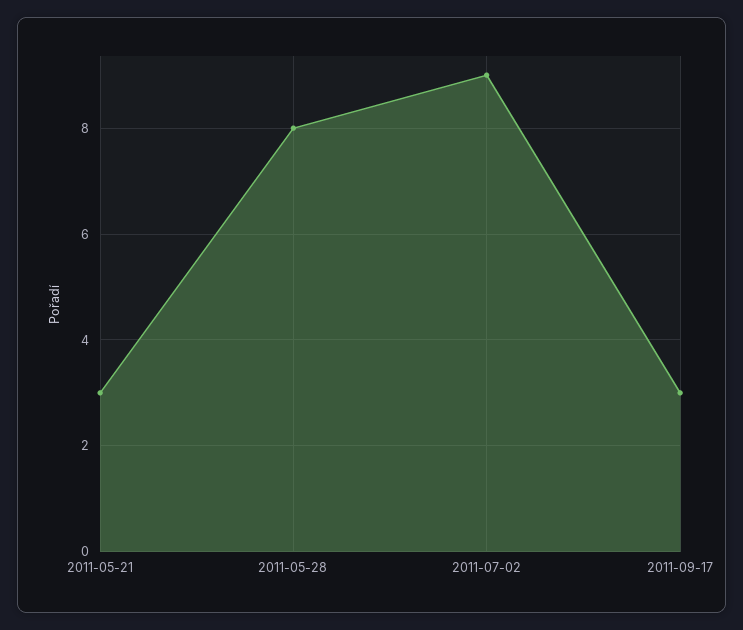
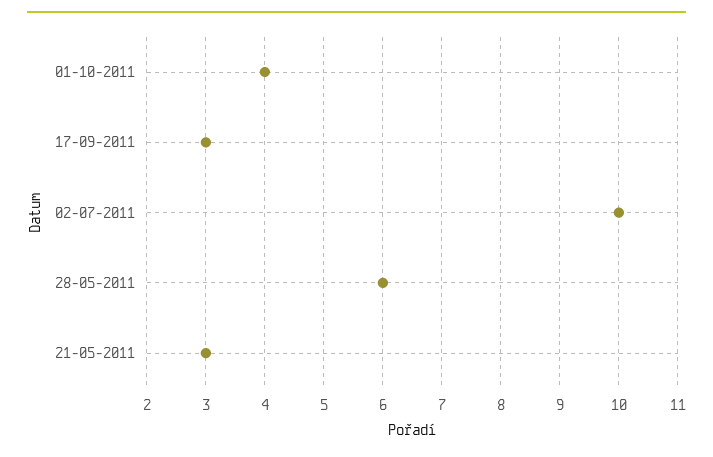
2011-05-28: 8 -> 6
2011-07-02: 9 -> 10
01-10-2011: none -> 4

